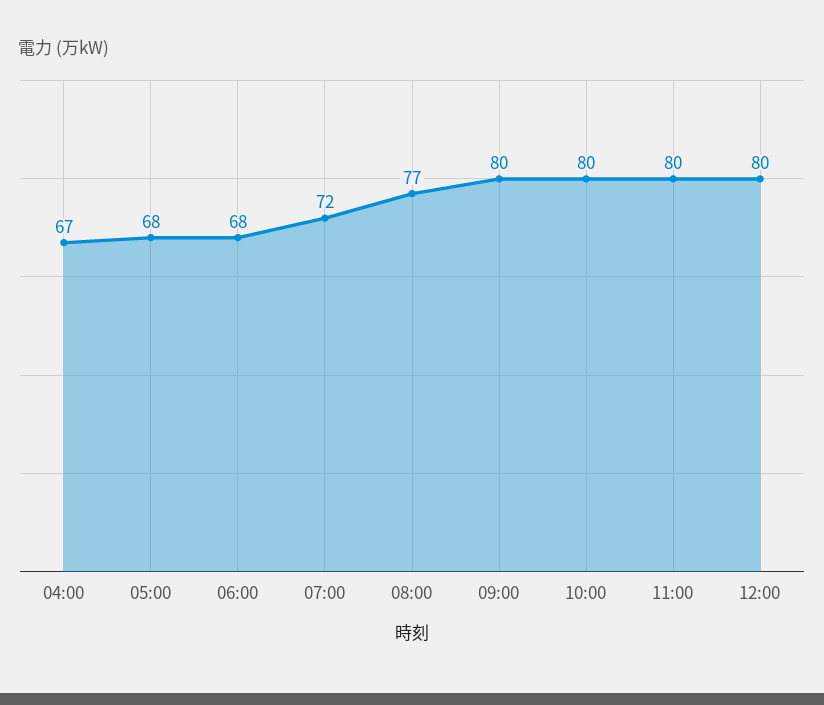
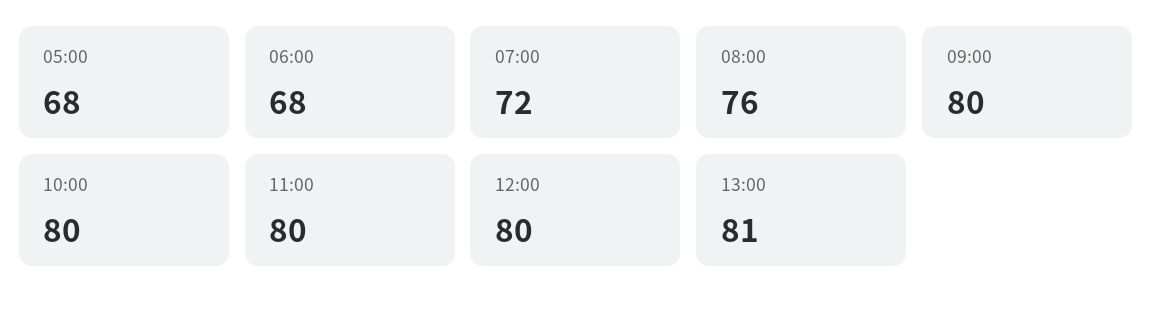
04:00: 67 -> none
08:00: 77 -> 76
13:00: none -> 81

